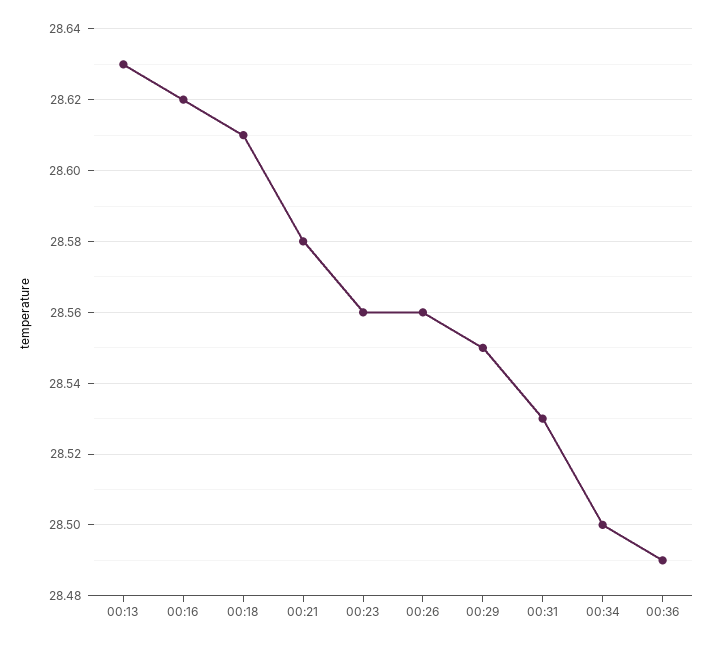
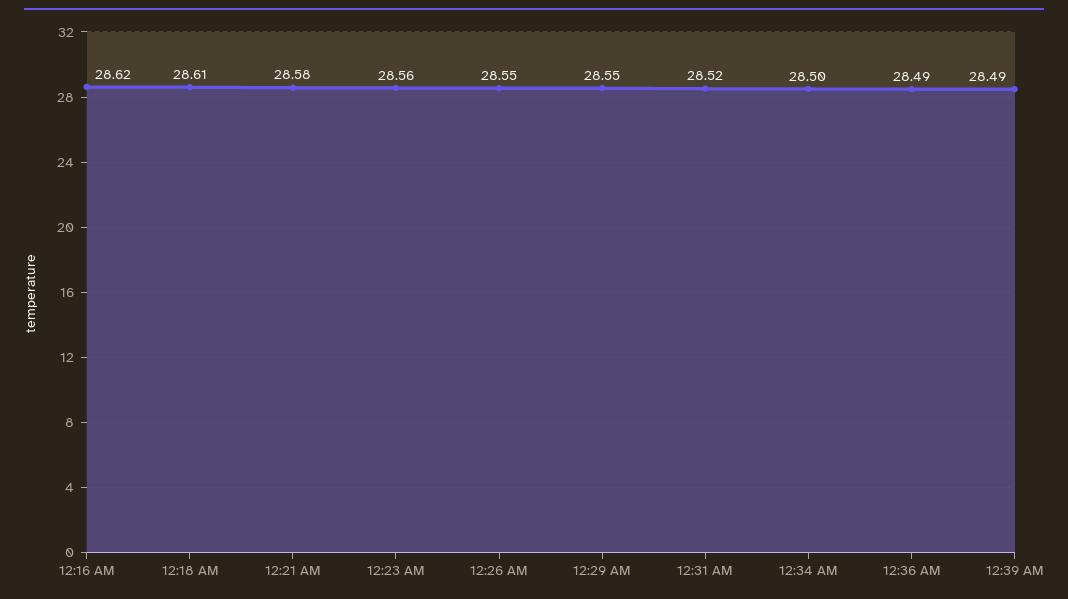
00:13: 28.63 -> none
00:26: 28.56 -> 28.55
00:31: 28.53 -> 28.52
12:39 AM: none -> 28.49

